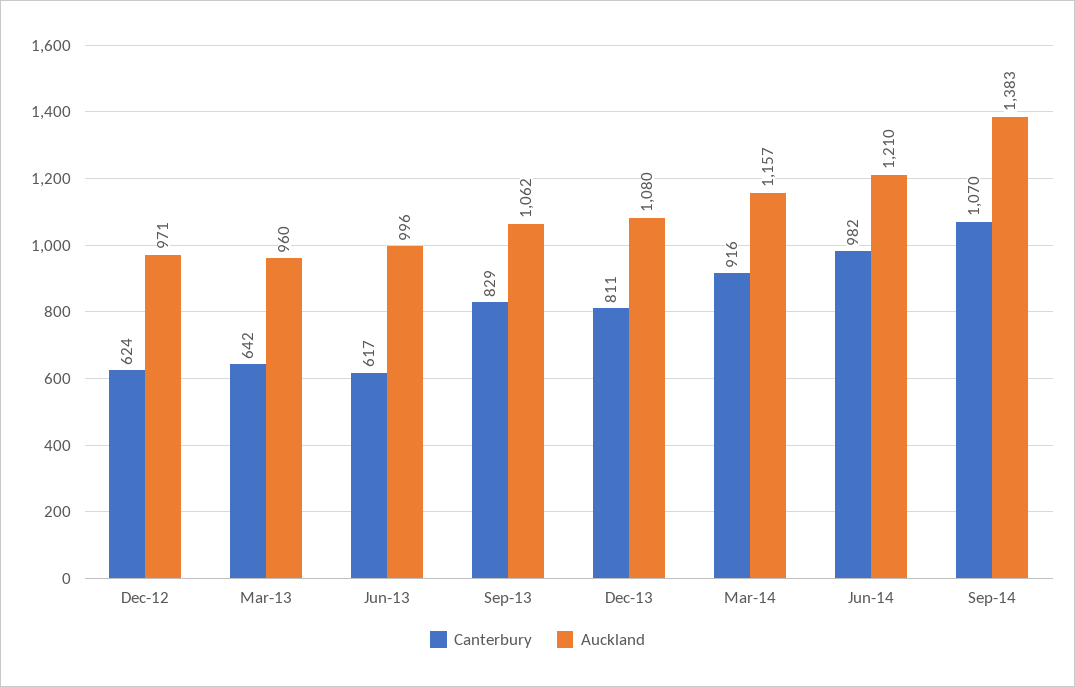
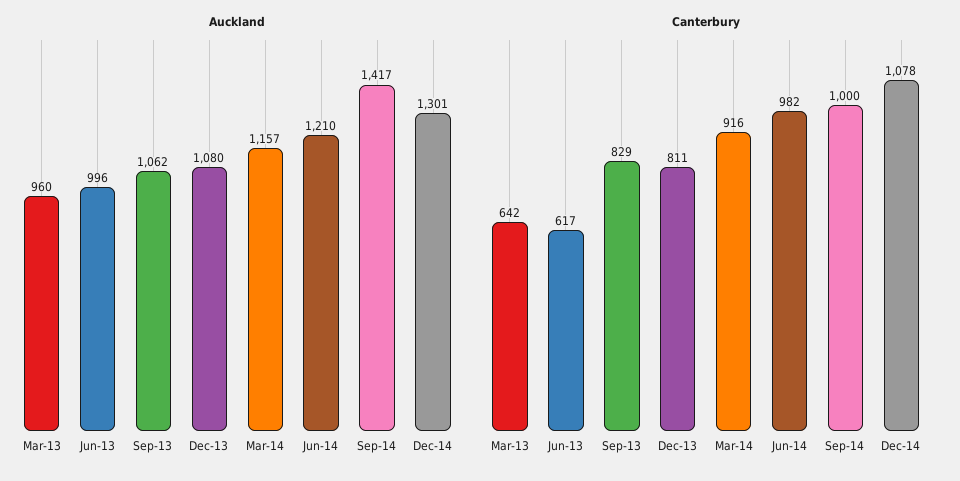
Canterbury, Dec-12: 624 -> none
Auckland, Dec-12: 971 -> none
Canterbury, Sep-14: 1070 -> 1000
Auckland, Sep-14: 1383 -> 1417
Auckland, Dec-14: none -> 1301
Canterbury, Dec-14: none -> 1078

